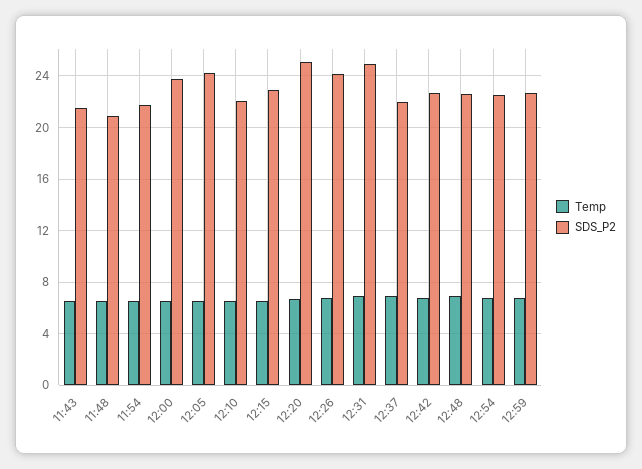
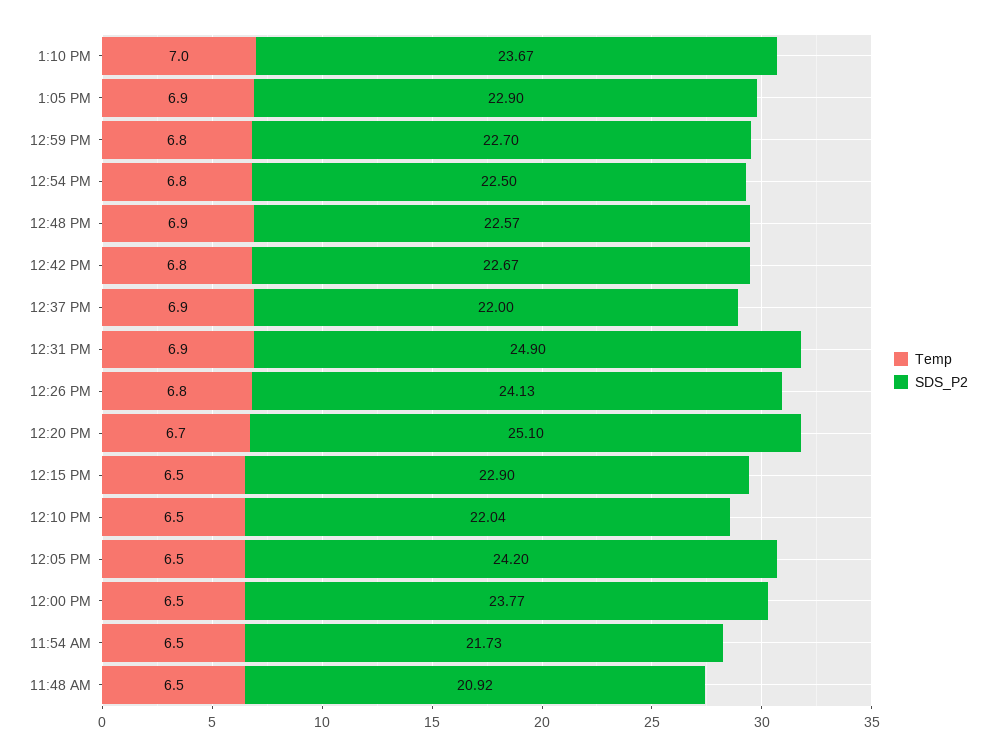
Temp, 11:43: 6.5 -> none
SDS_P2, 11:43: 21.5 -> none
Temp, 1:10 PM: none -> 7
SDS_P2, 1:10 PM: none -> 23.67
Temp, 1:05 PM: none -> 6.9
SDS_P2, 1:05 PM: none -> 22.9

